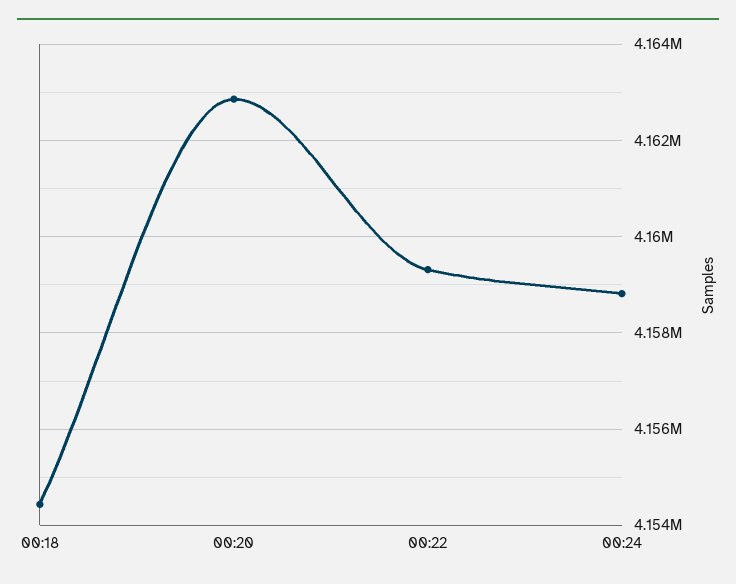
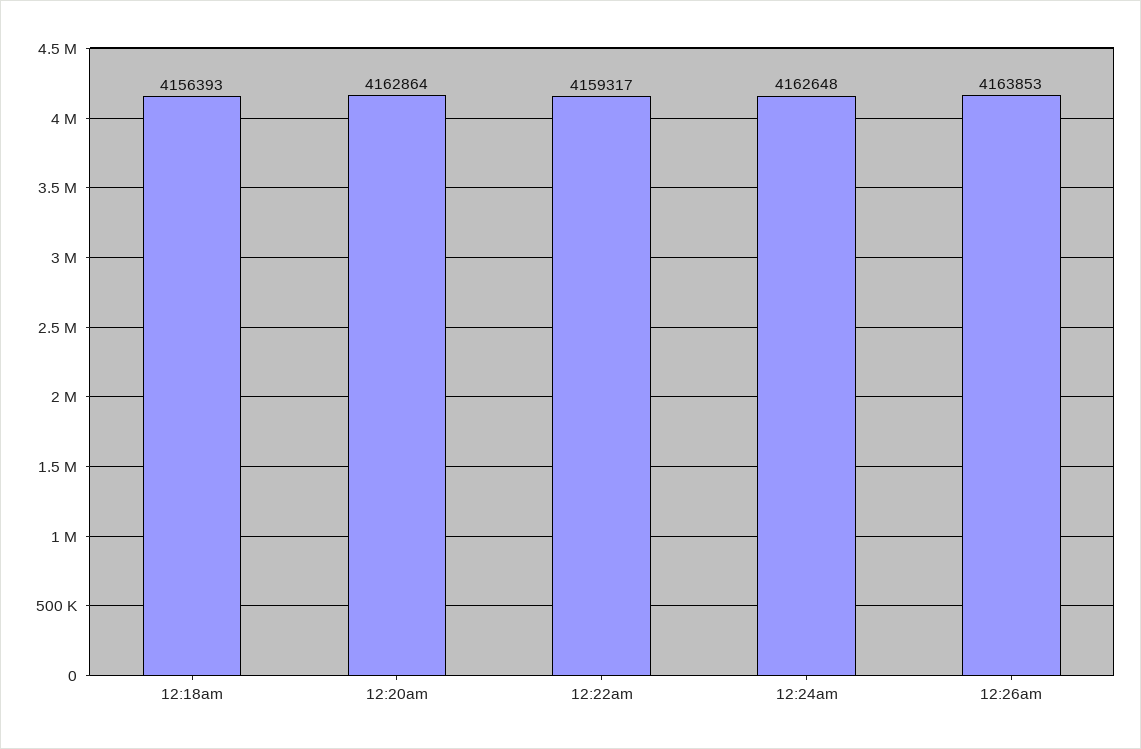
00:18: 4154400 -> 4156393
00:24: 4158800 -> 4162648
12:26am: none -> 4163853

